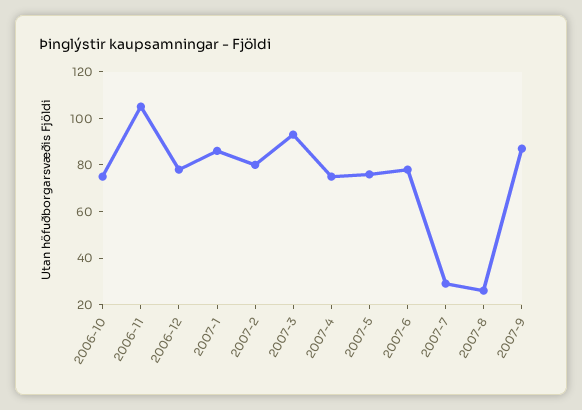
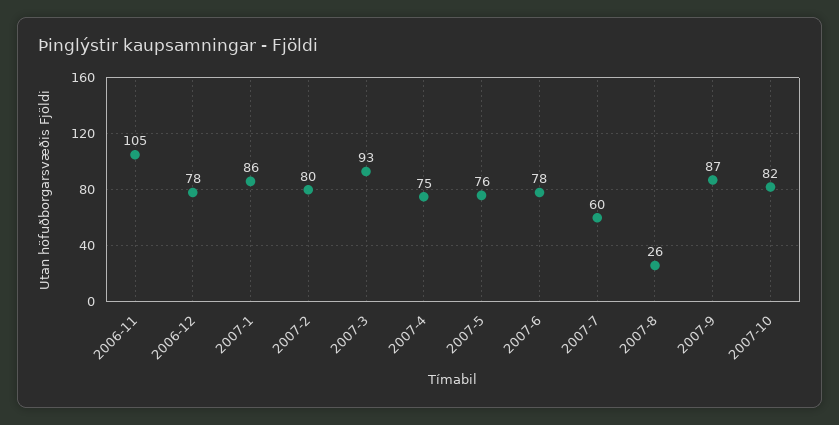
2006-10: 75 -> none
2007-7: 30 -> 60
2007-10: none -> 82

